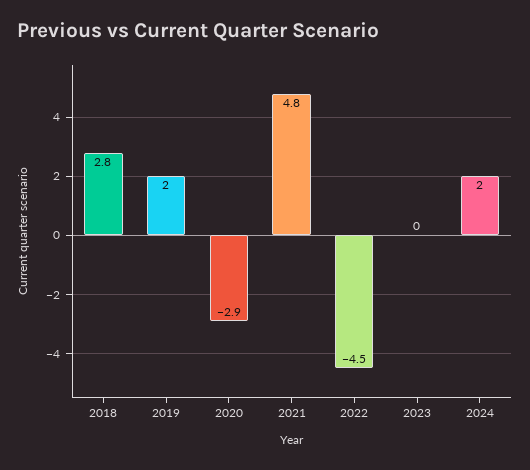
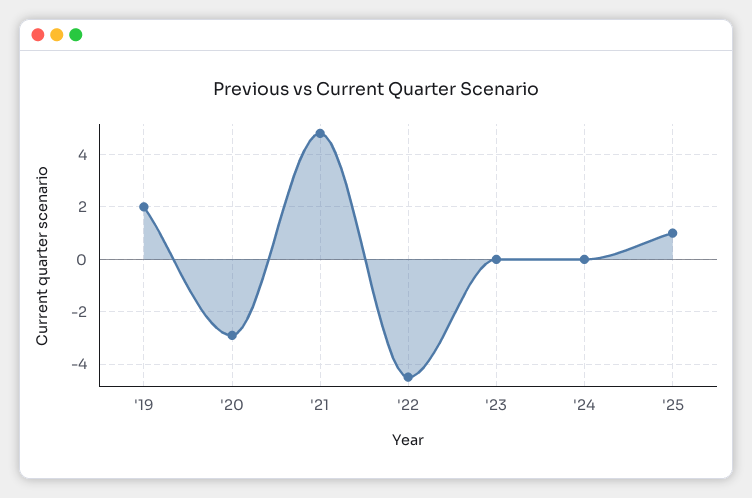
2018: 2.8 -> none
2024: 2 -> 0
'25: none -> 1

